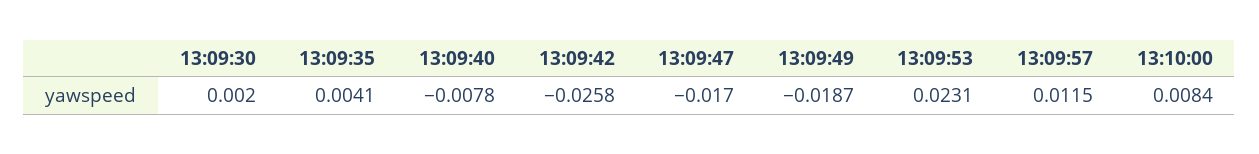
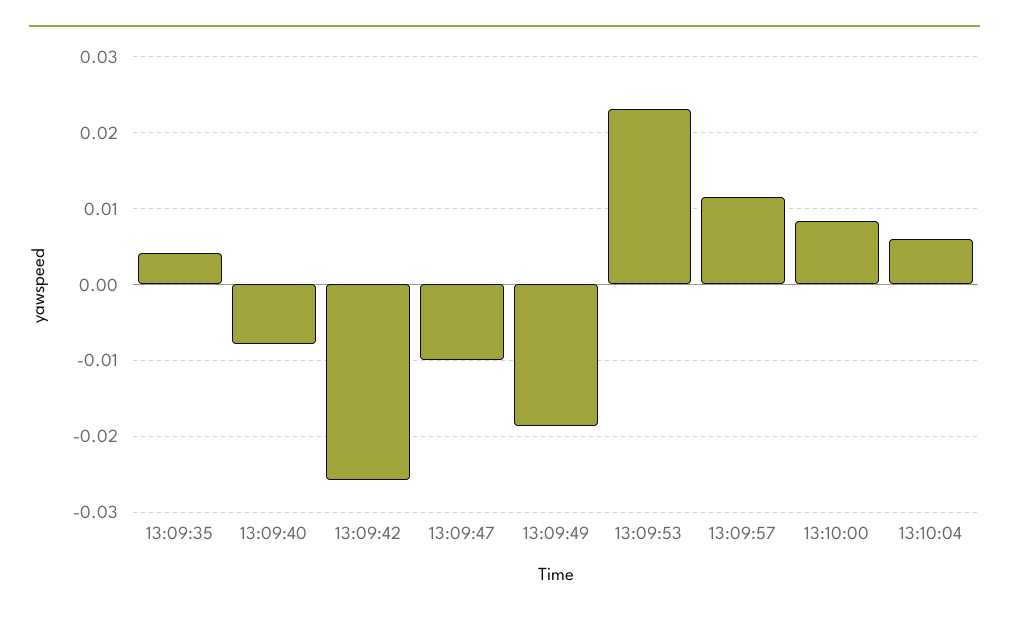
13:09:30: 0.002 -> none
13:09:47: -0.017 -> -0.01
13:10:04: none -> 0.006

